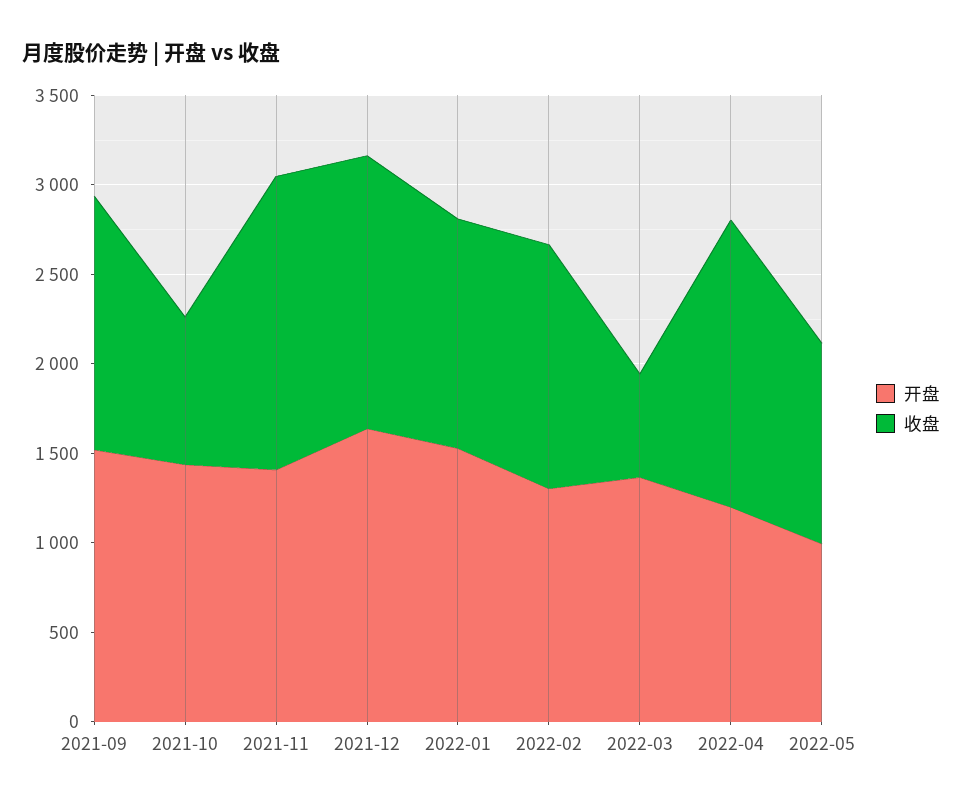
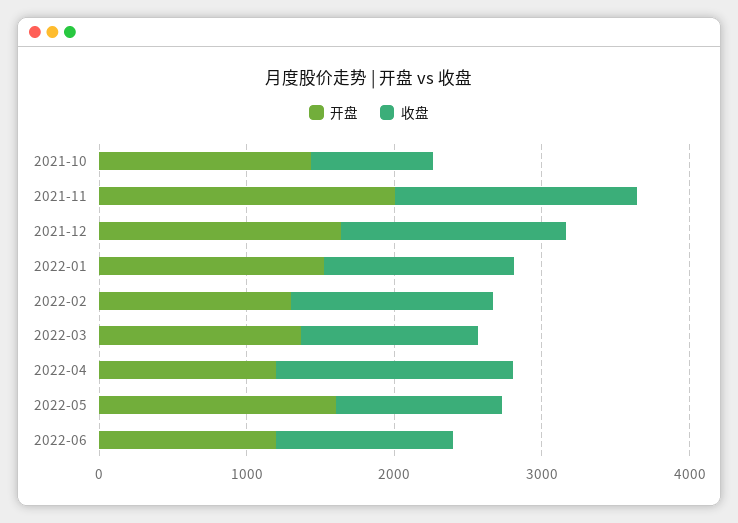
开盘, 2021-09: 1500 -> none
收盘, 2021-09: 1400 -> none
开盘, 2021-11: 1400 -> 2000
收盘, 2022-03: 600 -> 1200
开盘, 2022-05: 1000 -> 1600
开盘, 2022-06: none -> 1200
收盘, 2022-06: none -> 1200

